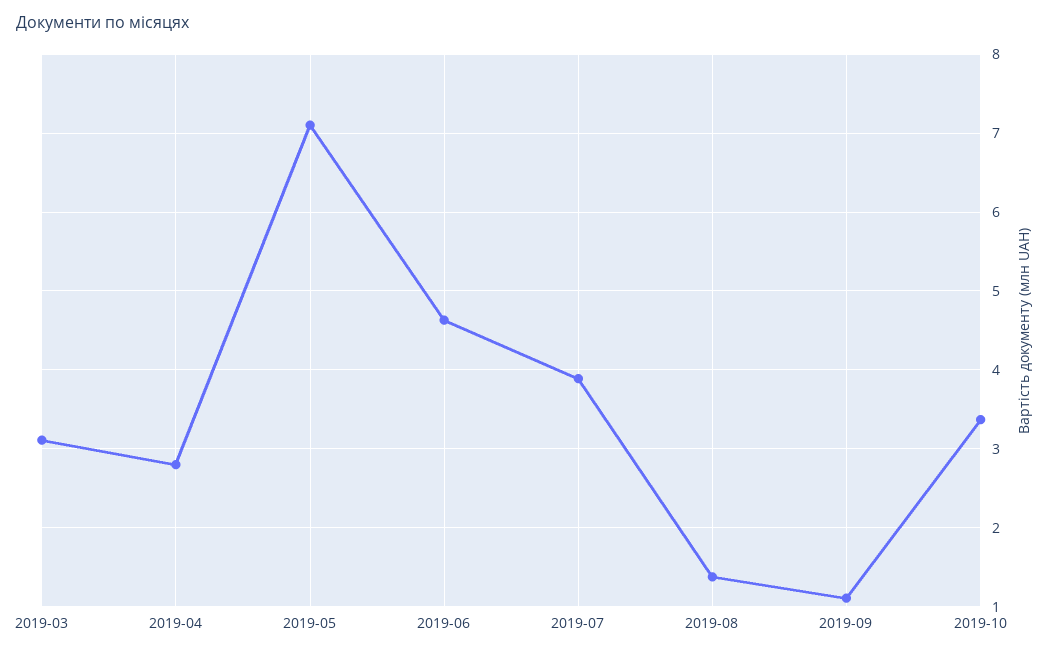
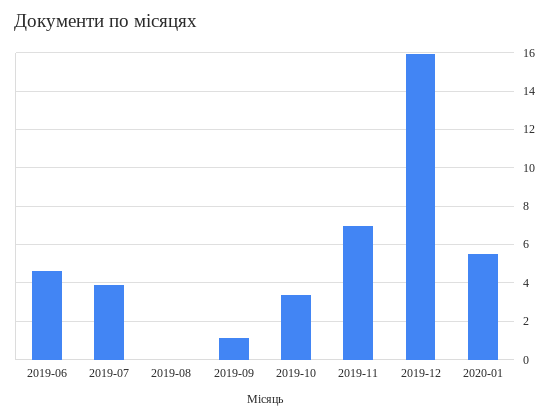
2019-03: 3.1 -> none
2019-04: 2.8 -> none
2019-05: 7.1 -> none
2019-08: 1.4 -> 0
2019-11: none -> 7
2019-12: none -> 16
2020-01: none -> 5.5

